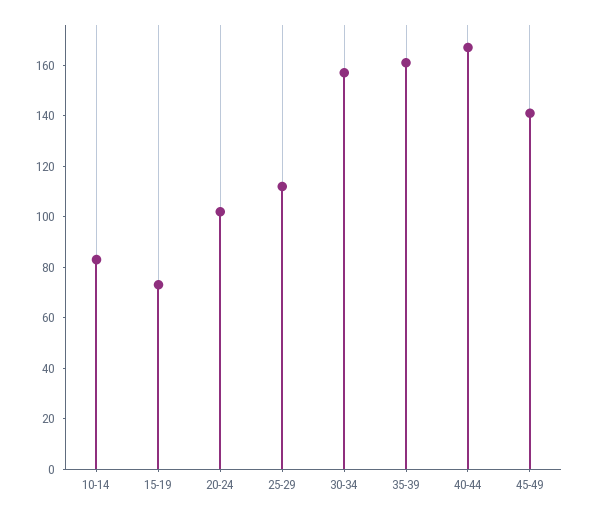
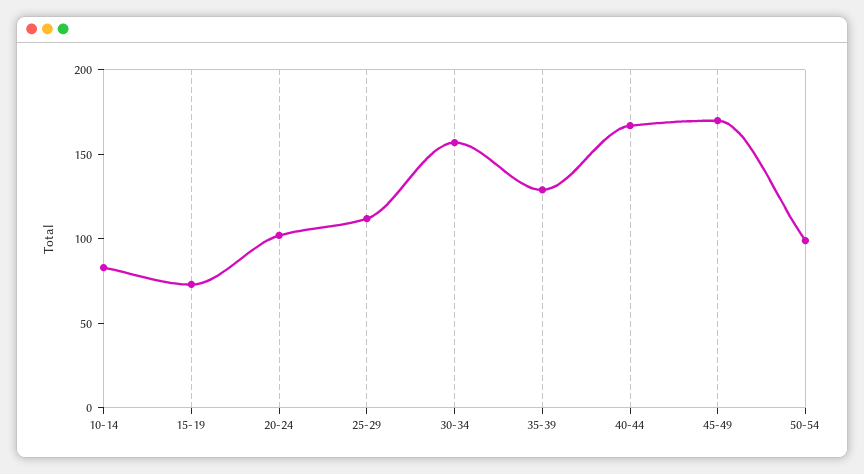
35-39: 160 -> 130
45-49: 140 -> 170
50-54: none -> 100

